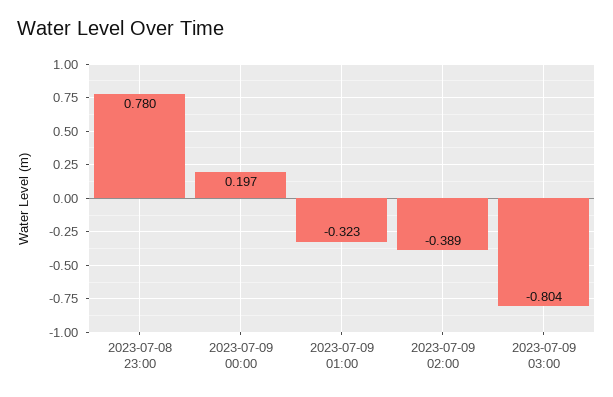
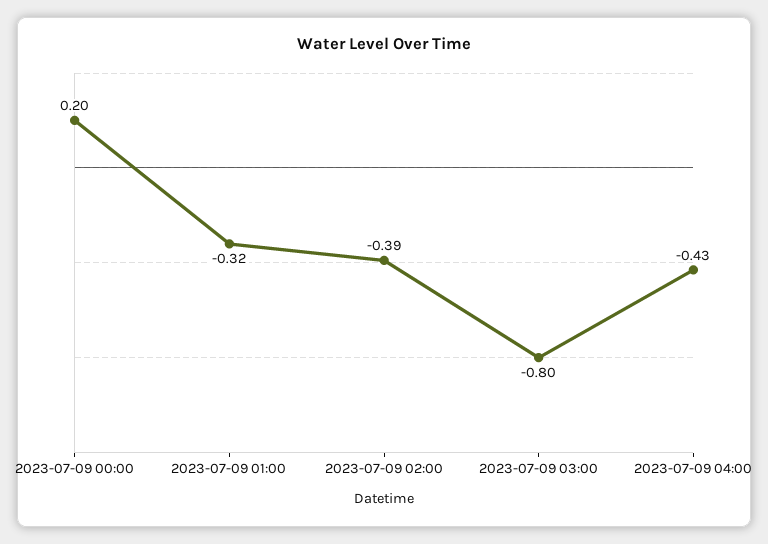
2023-07-08 23:00: 0.78 -> none
2023-07-09 04:00: none -> -0.43

